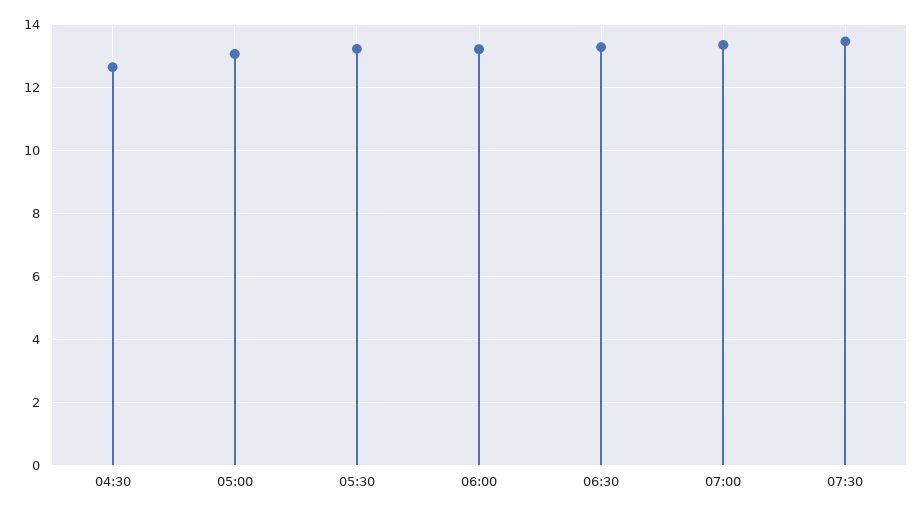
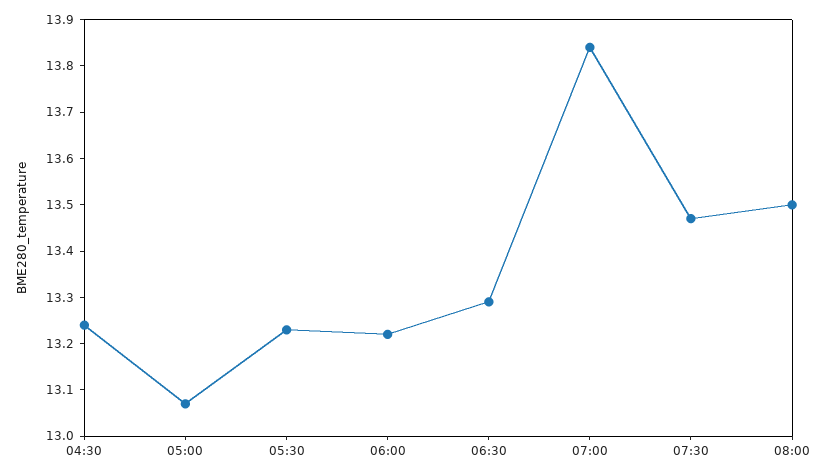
04:30: 12.6 -> 13.25
07:00: 13.4 -> 13.85
08:00: none -> 13.5

